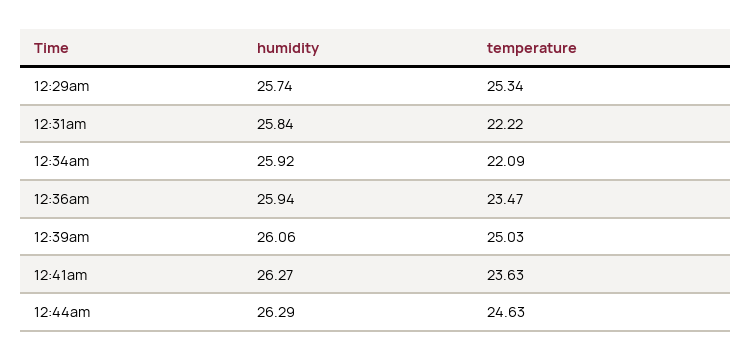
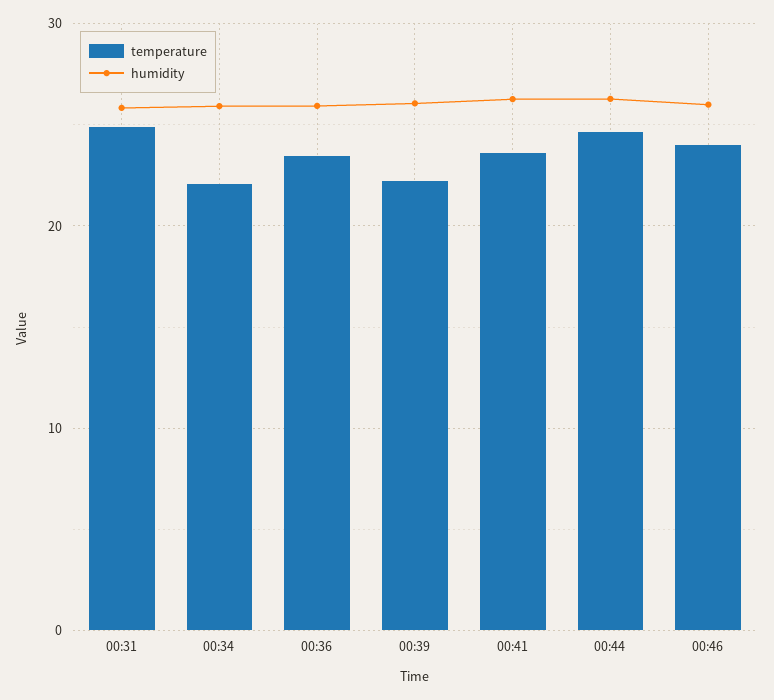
humidity, 12:29am: 25.74 -> none
temperature, 12:29am: 25.34 -> none
temperature, 12:31am: 22.22 -> 25
temperature, 12:39am: 25.03 -> 22
temperature, 00:46: none -> 24
humidity, 00:46: none -> 26

